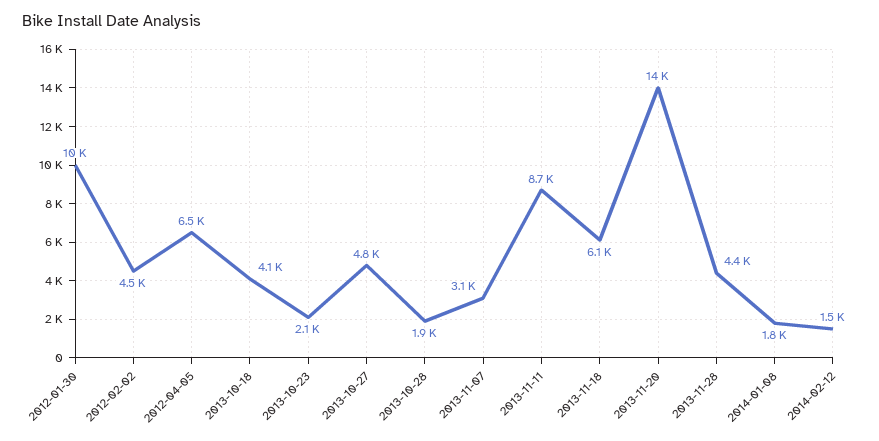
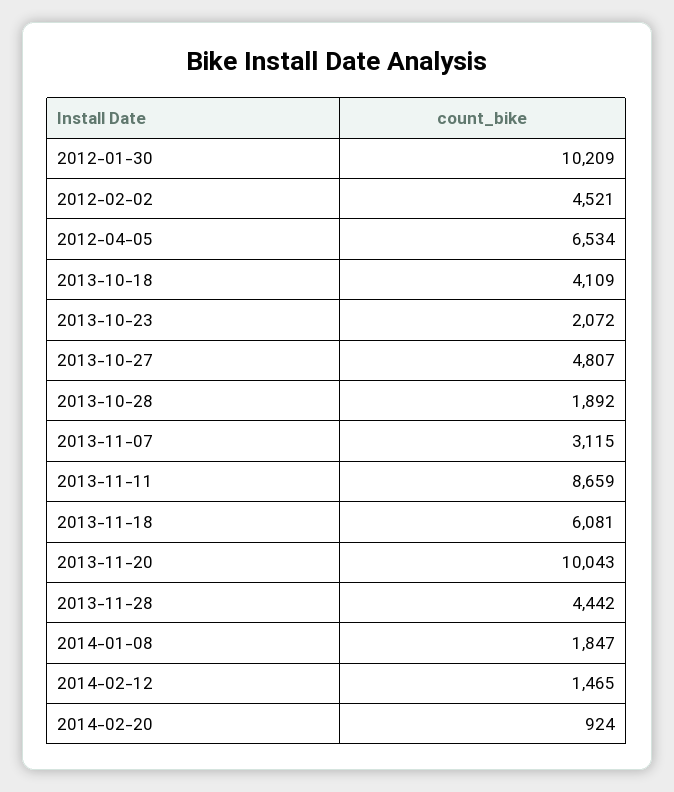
2013-11-20: 14000 -> 10043
2014-02-20: none -> 924

